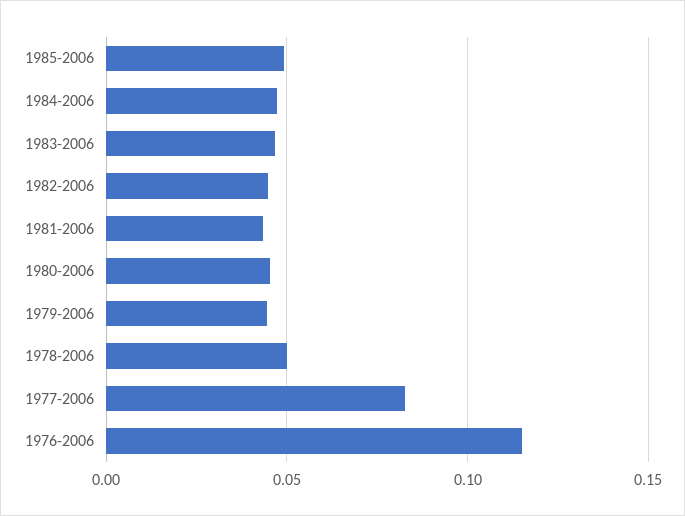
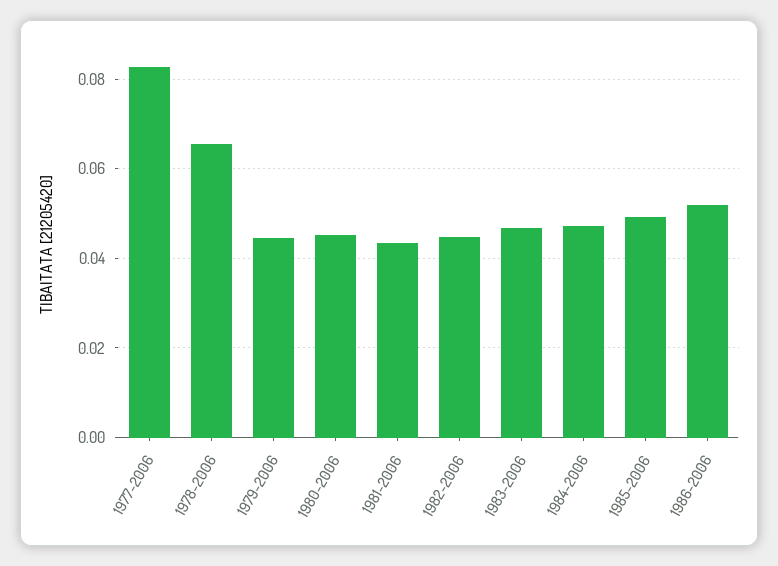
1978-2006: 0.05 -> 0.066
1976-2006: 0.115 -> none
1986-2006: none -> 0.052

